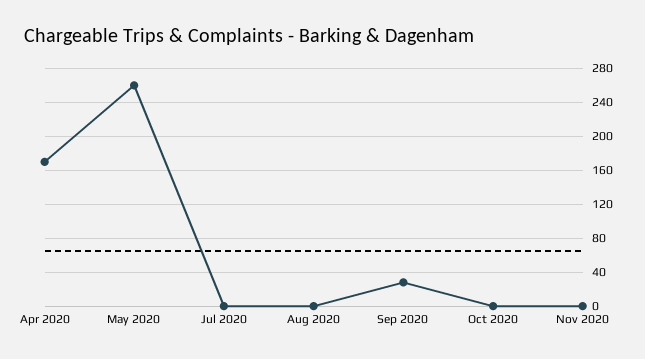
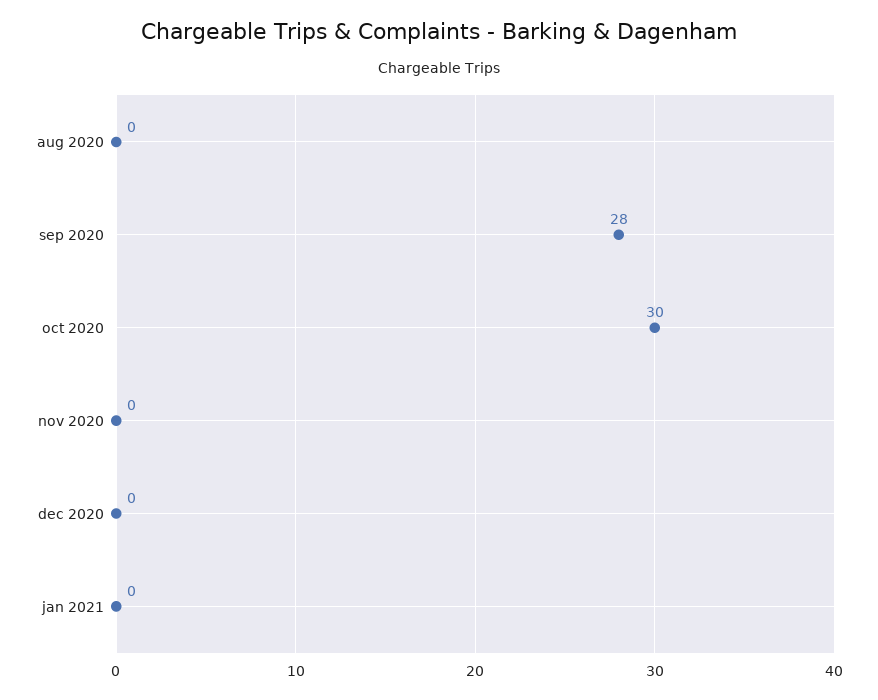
Apr 2020: 170 -> none
May 2020: 260 -> none
Jul 2020: 0 -> none
Oct 2020: 0 -> 30
dec 2020: none -> 0
jan 2021: none -> 0

